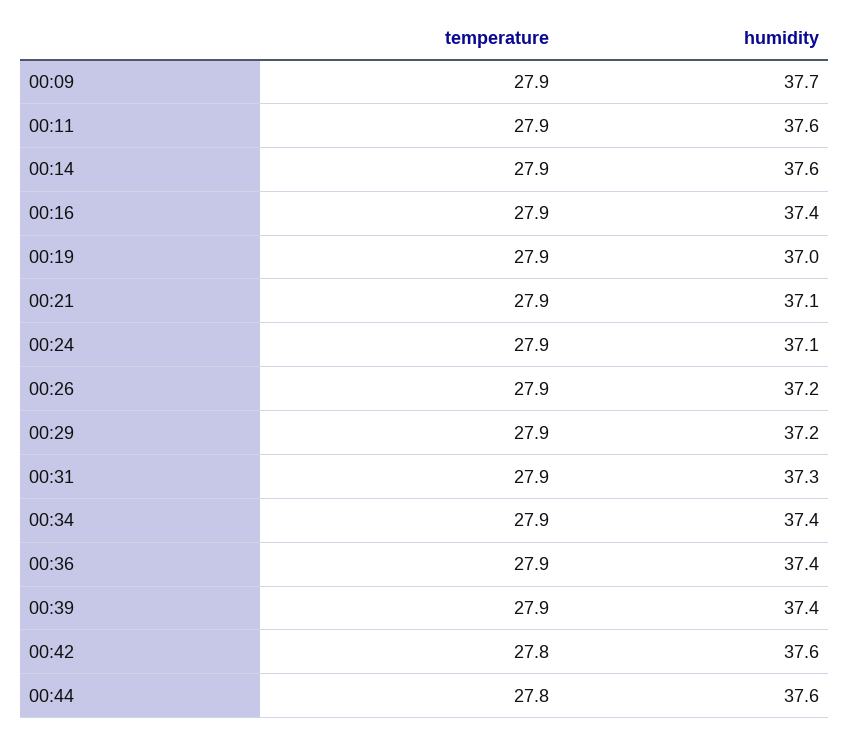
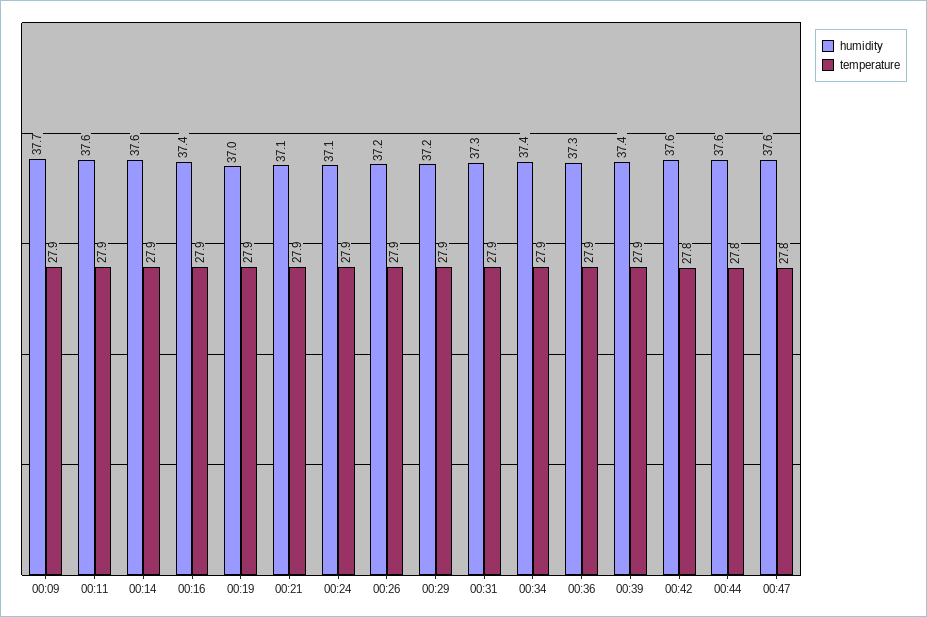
humidity, 00:36: 37.4 -> 37.3
humidity, 00:47: none -> 37.6
temperature, 00:47: none -> 27.8

